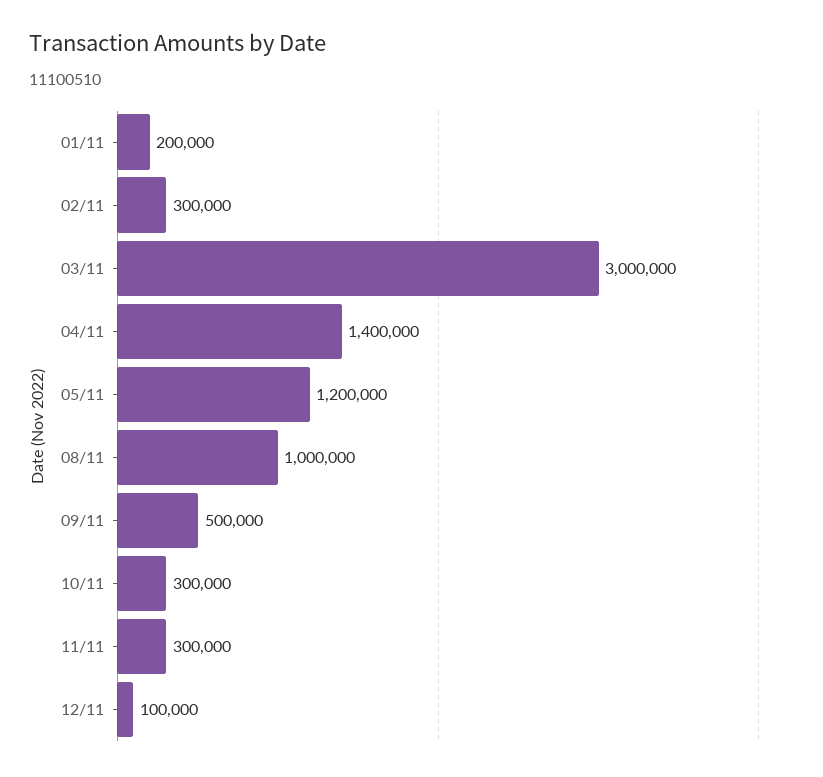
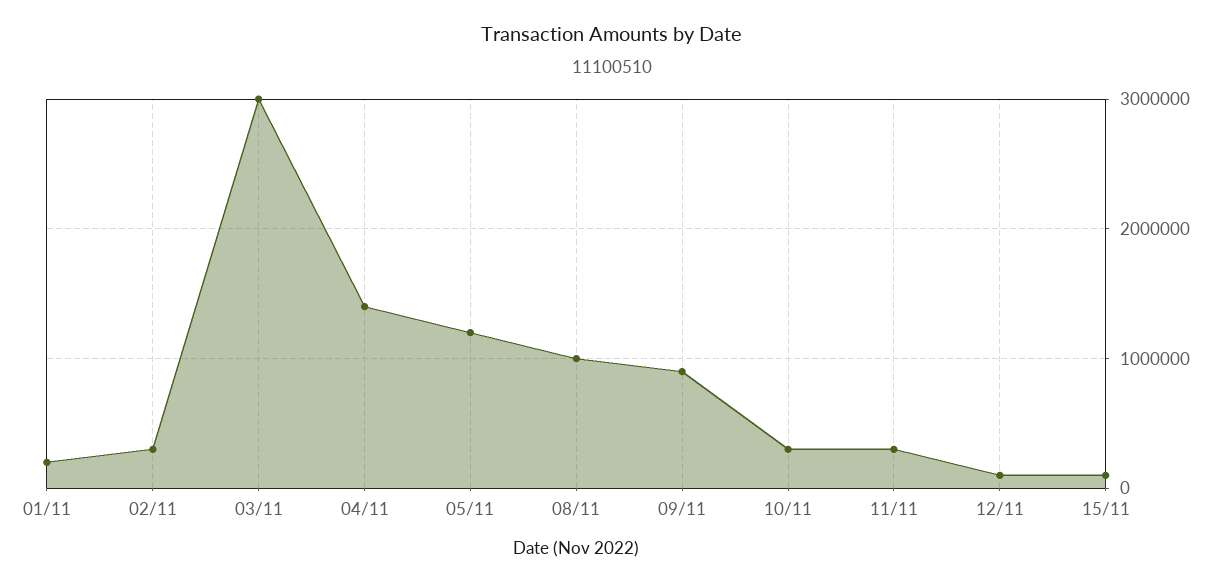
09/11: 500000 -> 900000
15/11: none -> 100000

